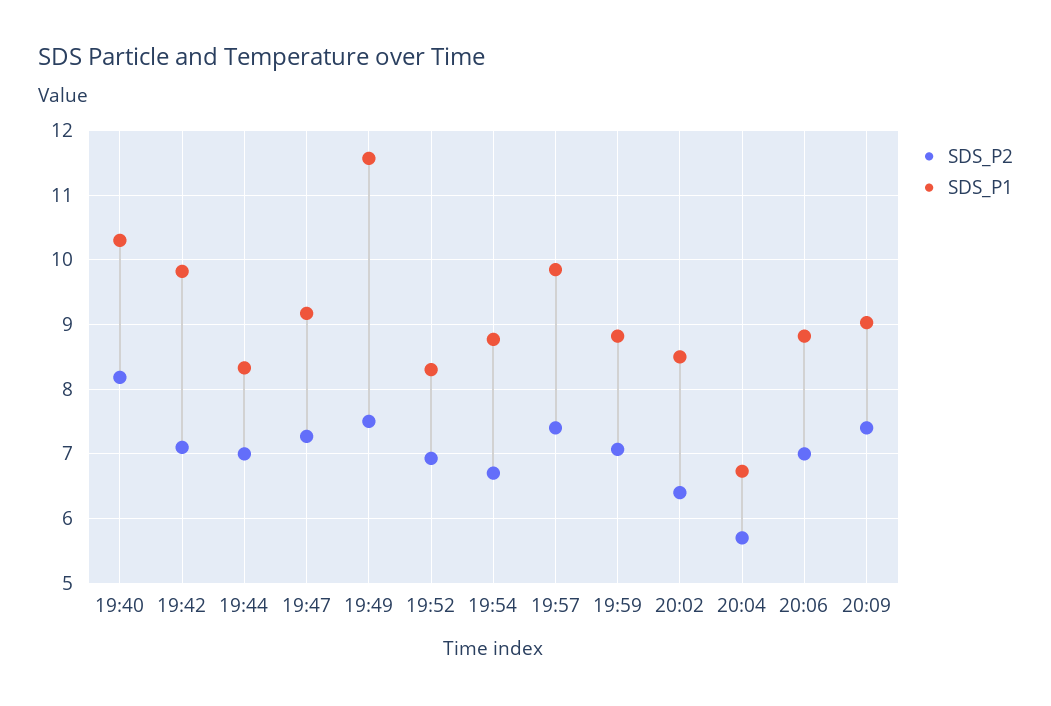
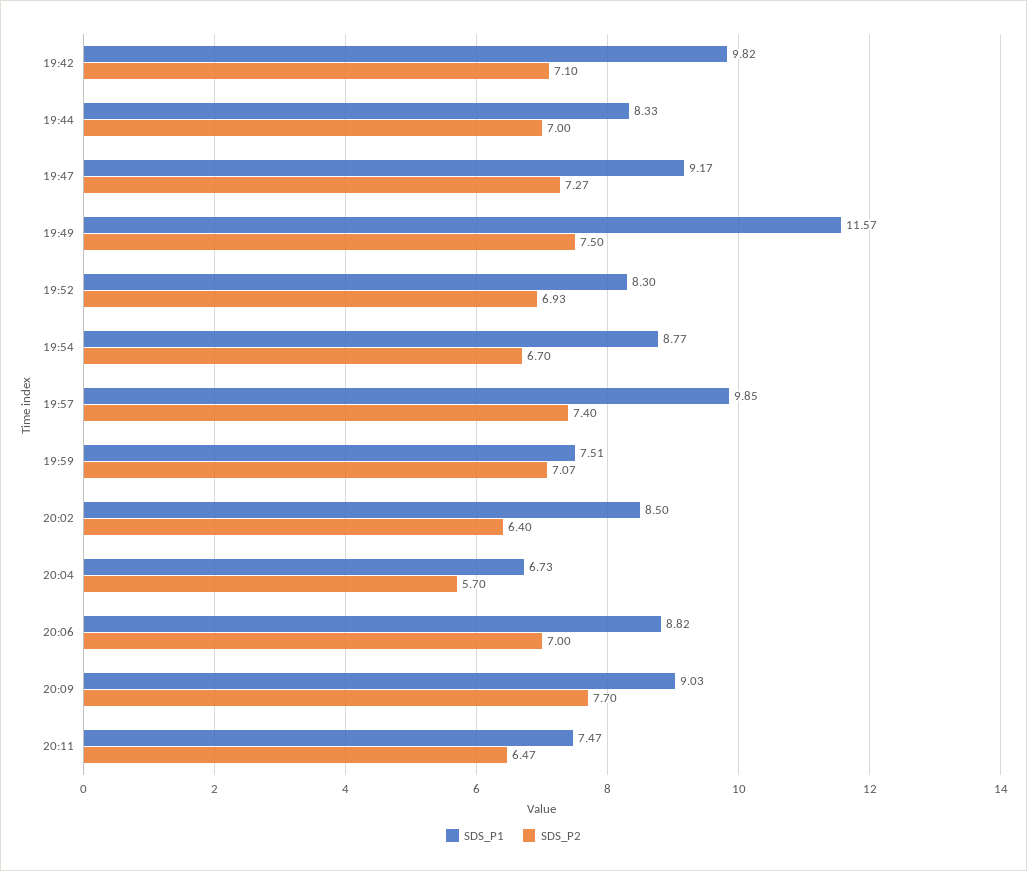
SDS_P2, 19:40: 8.2 -> none
SDS_P1, 19:40: 10.3 -> none
SDS_P1, 19:59: 8.8 -> 7.51
SDS_P2, 20:09: 7.4 -> 7.7
SDS_P1, 20:11: none -> 7.47
SDS_P2, 20:11: none -> 6.47

